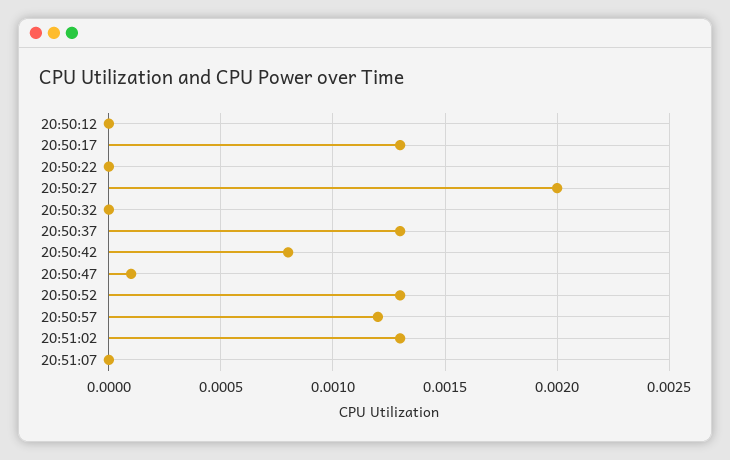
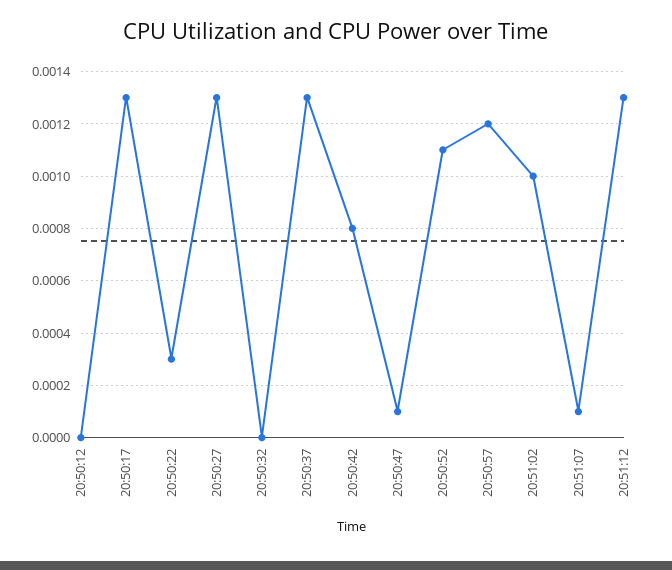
20:50:22: 0 -> 0.0003
20:50:27: 0.002 -> 0.0013
20:50:52: 0.0013 -> 0.0011
20:51:02: 0.0013 -> 0.001
20:51:07: 0 -> 0.0001
20:51:12: none -> 0.0013

